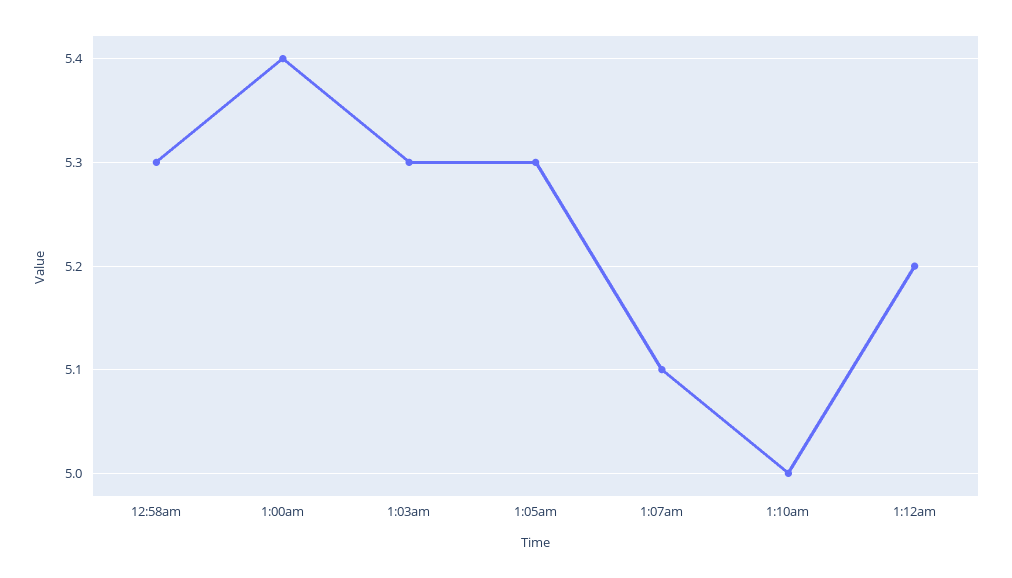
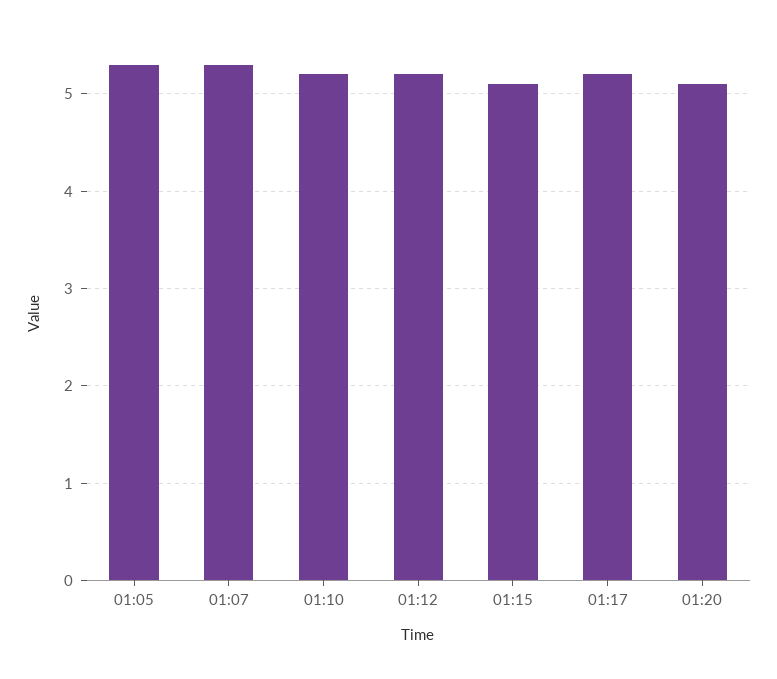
12:58am: 5.3 -> none
1:00am: 5.4 -> none
1:03am: 5.3 -> none
1:07am: 5.1 -> 5.3
1:10am: 5 -> 5.2
01:15: none -> 5.1
01:17: none -> 5.2
01:20: none -> 5.1

